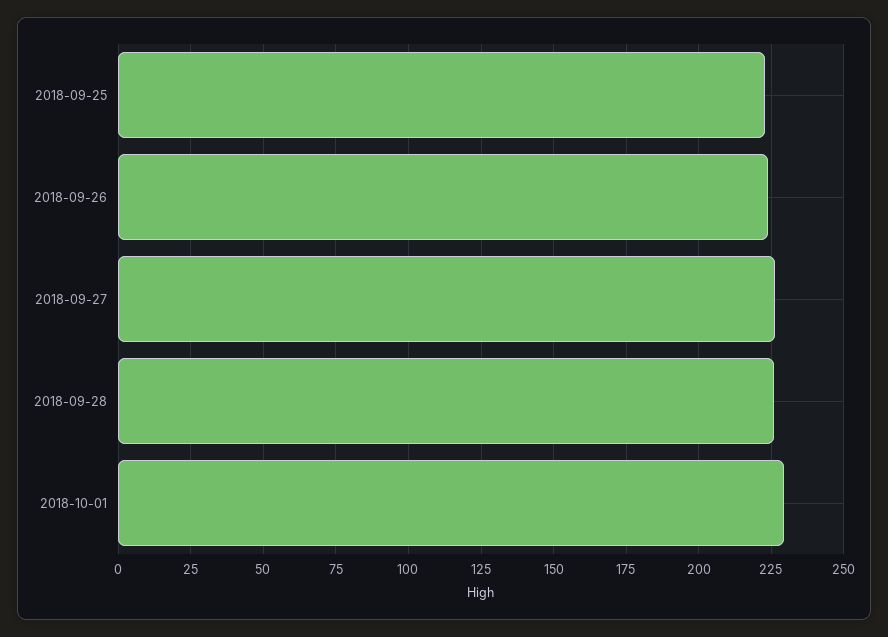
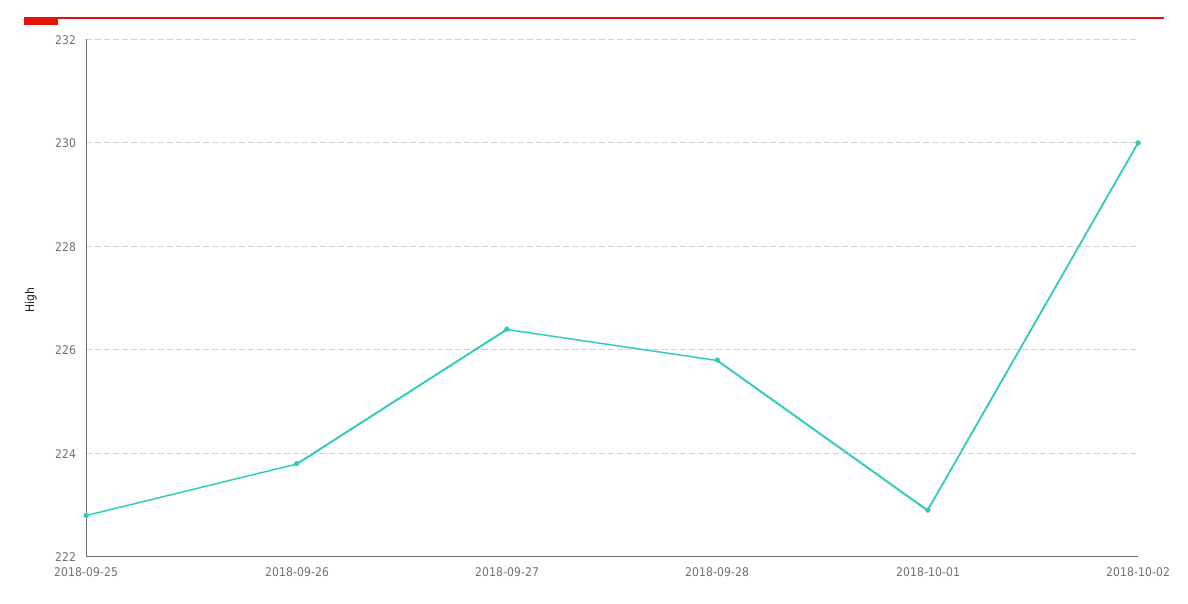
2018-10-01: 230 -> 223
2018-10-02: none -> 230

